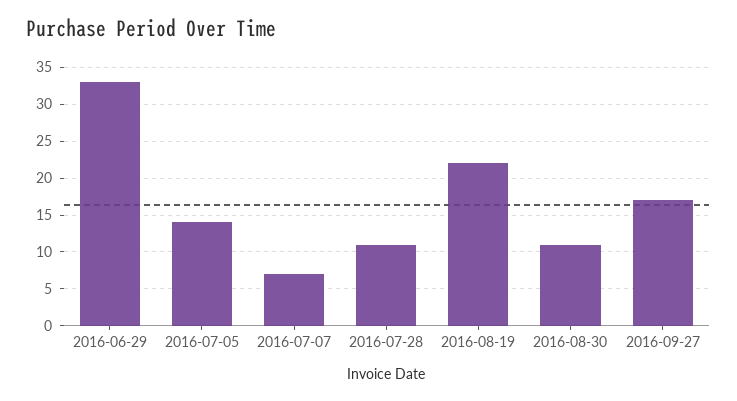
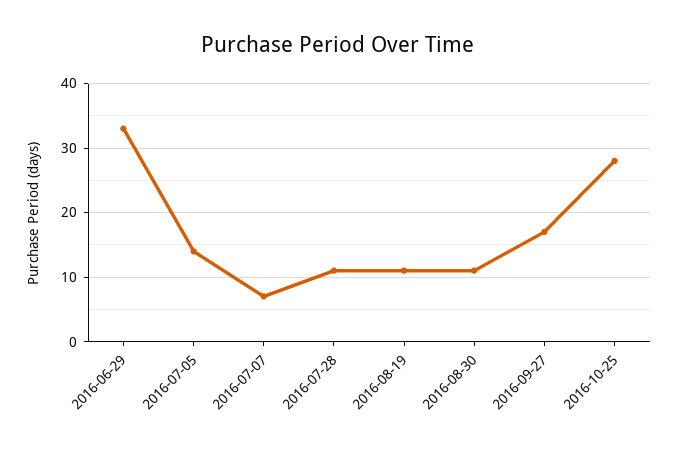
2016-08-19: 22 -> 11
2016-10-25: none -> 28

